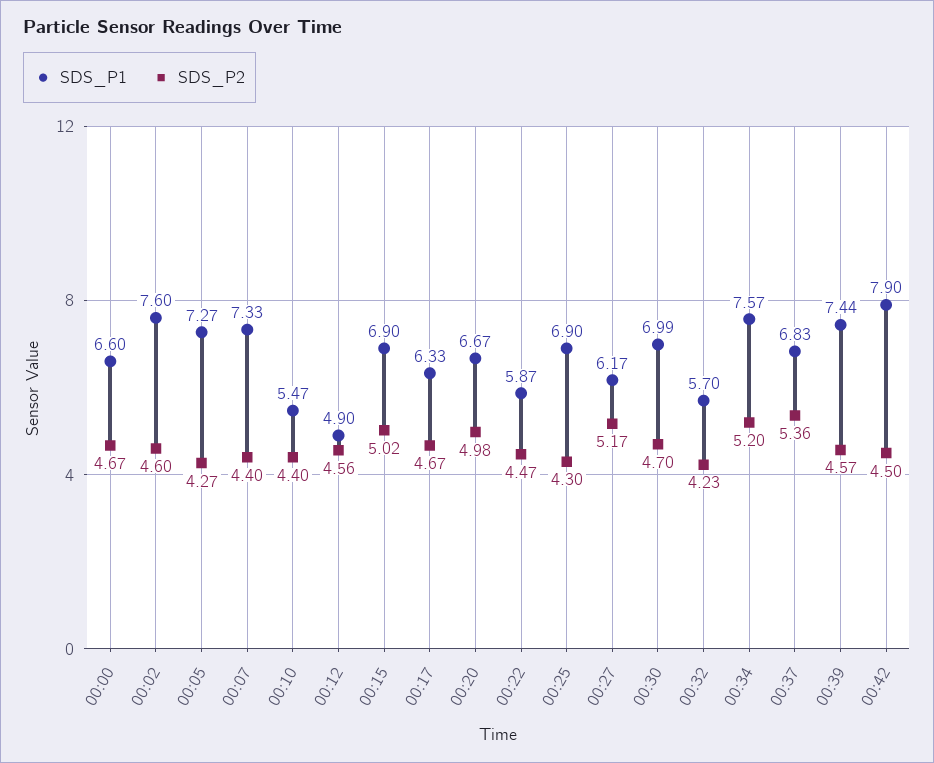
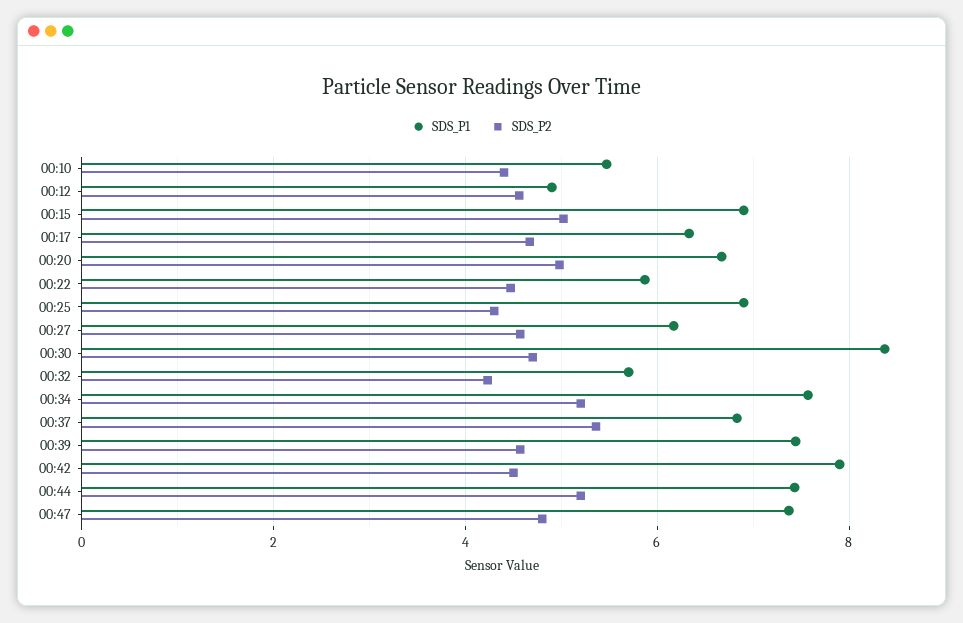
SDS_P1, 00:00: 6.6 -> none
SDS_P2, 00:00: 4.67 -> none
SDS_P1, 00:02: 7.6 -> none
SDS_P2, 00:02: 4.6 -> none
SDS_P1, 00:05: 7.27 -> none
SDS_P2, 00:05: 4.27 -> none
SDS_P1, 00:07: 7.33 -> none
SDS_P2, 00:07: 4.4 -> none
SDS_P2, 00:27: 5.17 -> 4.6
SDS_P1, 00:30: 6.99 -> 8.4
SDS_P1, 00:44: none -> 7.4
SDS_P2, 00:44: none -> 5.2
SDS_P1, 00:47: none -> 7.4
SDS_P2, 00:47: none -> 4.8

